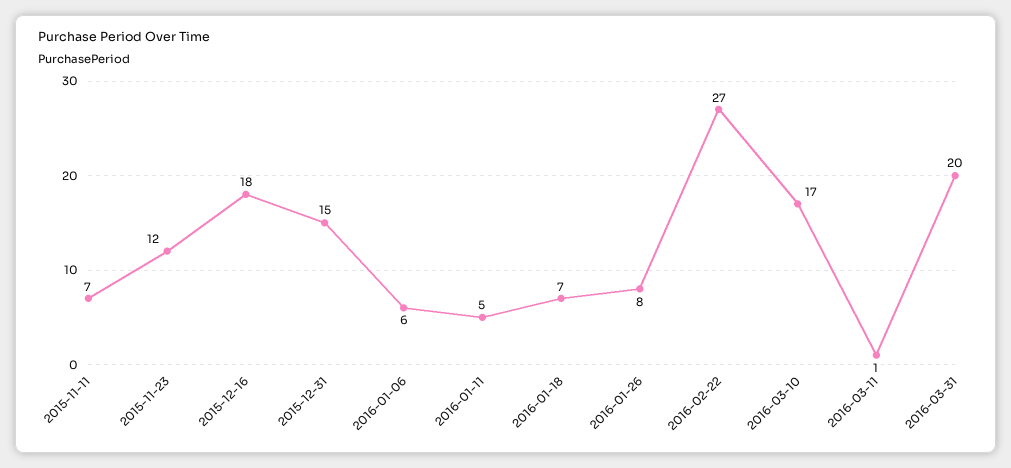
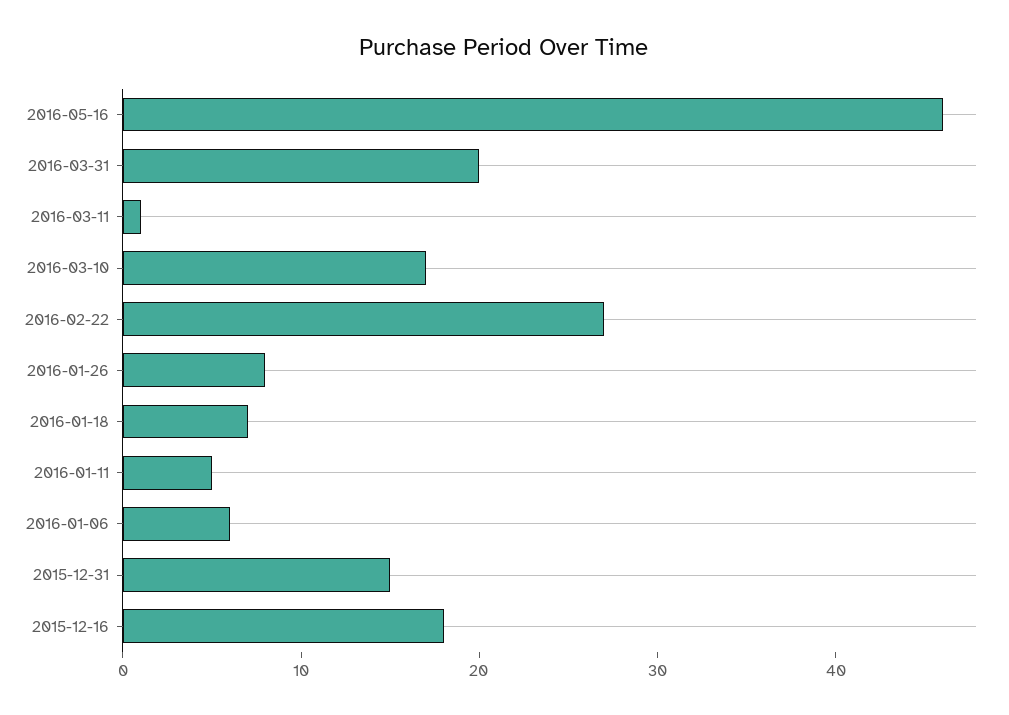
2015-11-11: 7 -> none
2015-11-23: 12 -> none
2016-05-16: none -> 46

